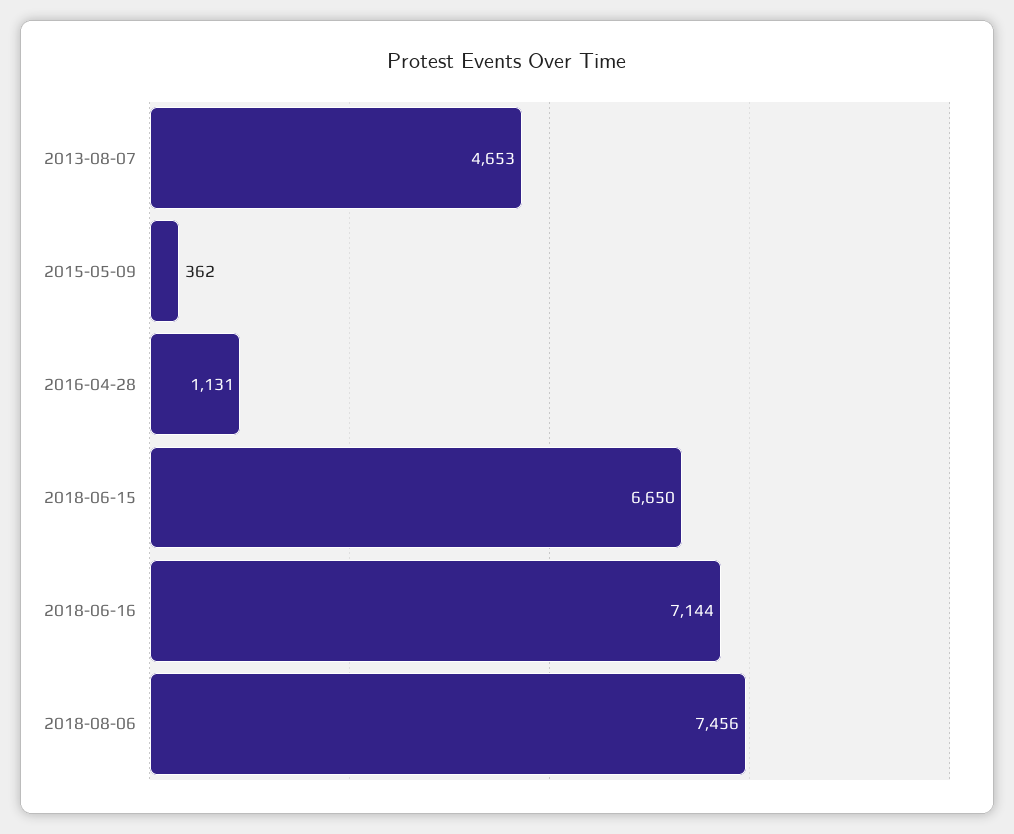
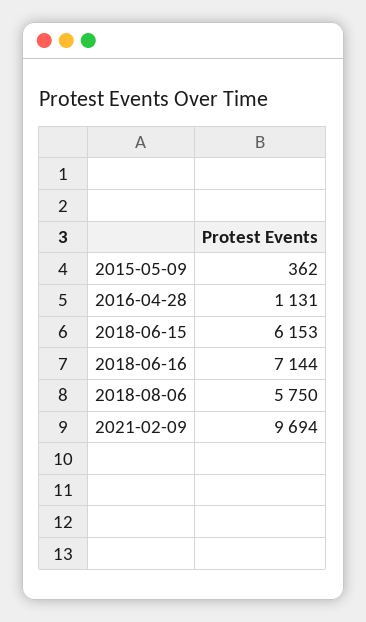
2013-08-07: 4653 -> none
2018-06-15: 6650 -> 6153
2018-08-06: 7456 -> 5750
2021-02-09: none -> 9694

